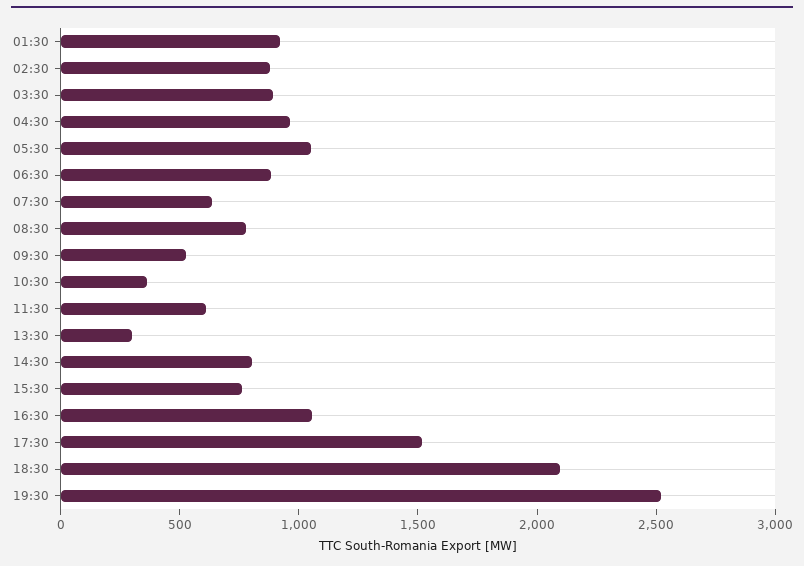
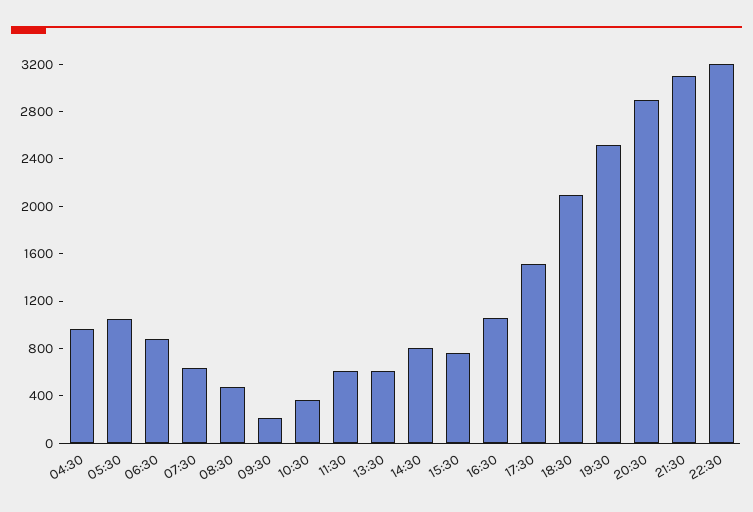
01:30: 900 -> none
02:30: 900 -> none
03:30: 900 -> none
08:30: 800 -> 500
09:30: 500 -> 200
13:30: 300 -> 600
20:30: none -> 2900
21:30: none -> 3100
22:30: none -> 3200

